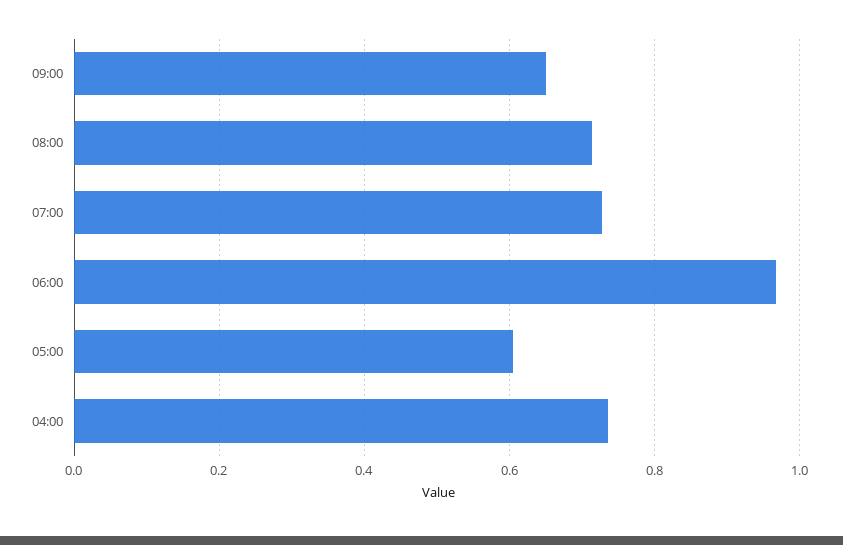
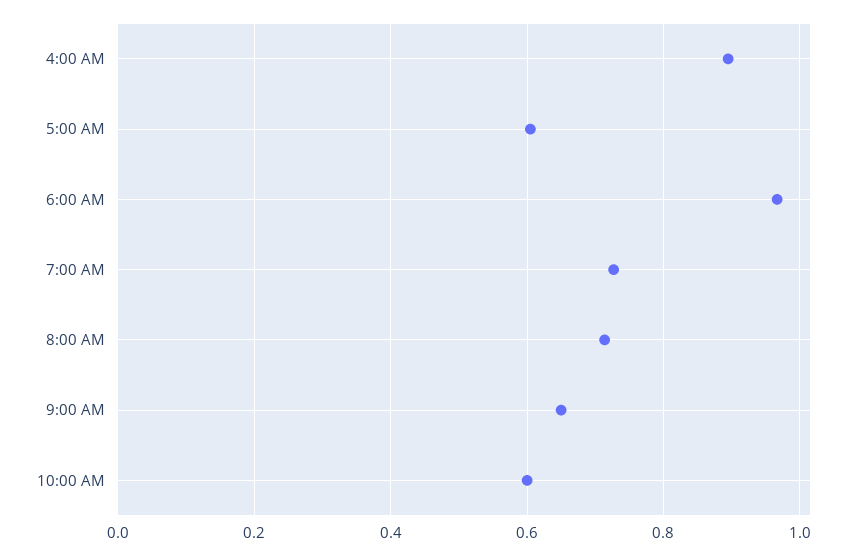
04:00: 0.74 -> 0.9
10:00 AM: none -> 0.6

